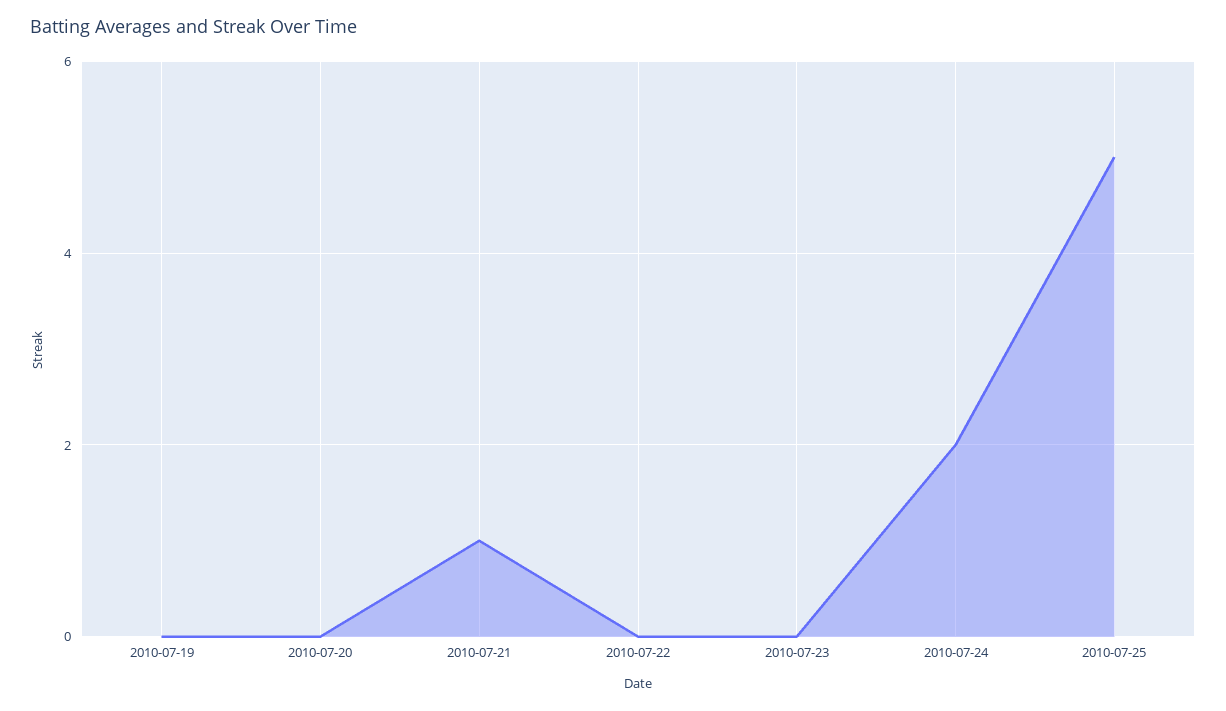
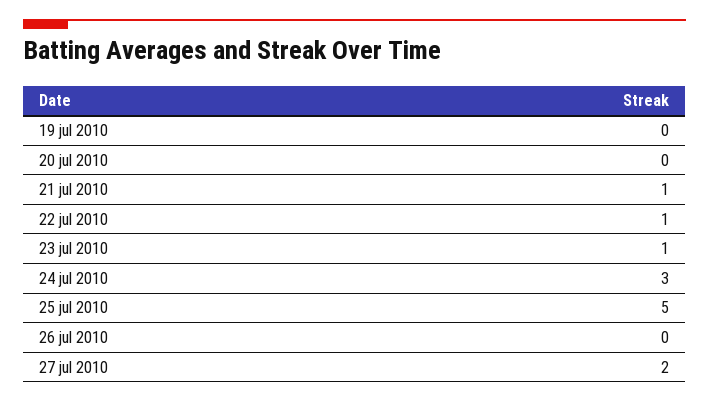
2010-07-22: 0 -> 1
2010-07-23: 0 -> 1
2010-07-24: 2 -> 3
26 jul 2010: none -> 0
27 jul 2010: none -> 2

